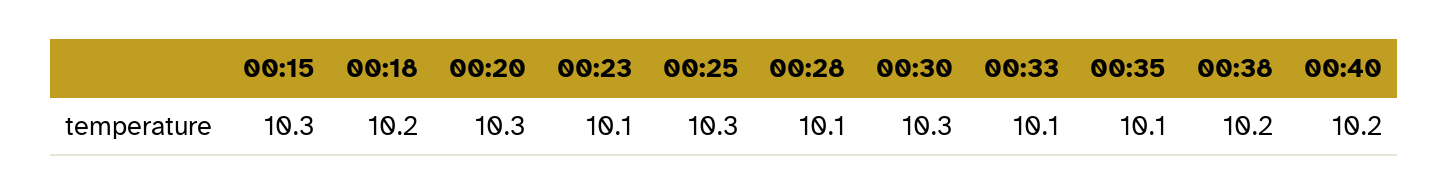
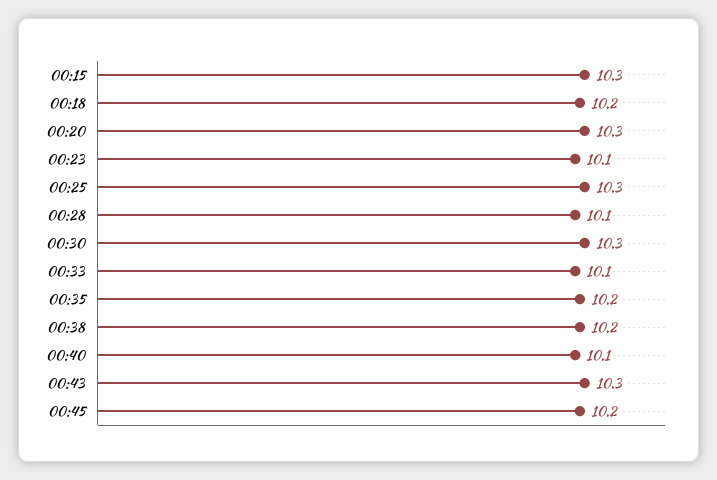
00:35: 10.1 -> 10.2
00:40: 10.2 -> 10.1
00:43: none -> 10.3
00:45: none -> 10.2

